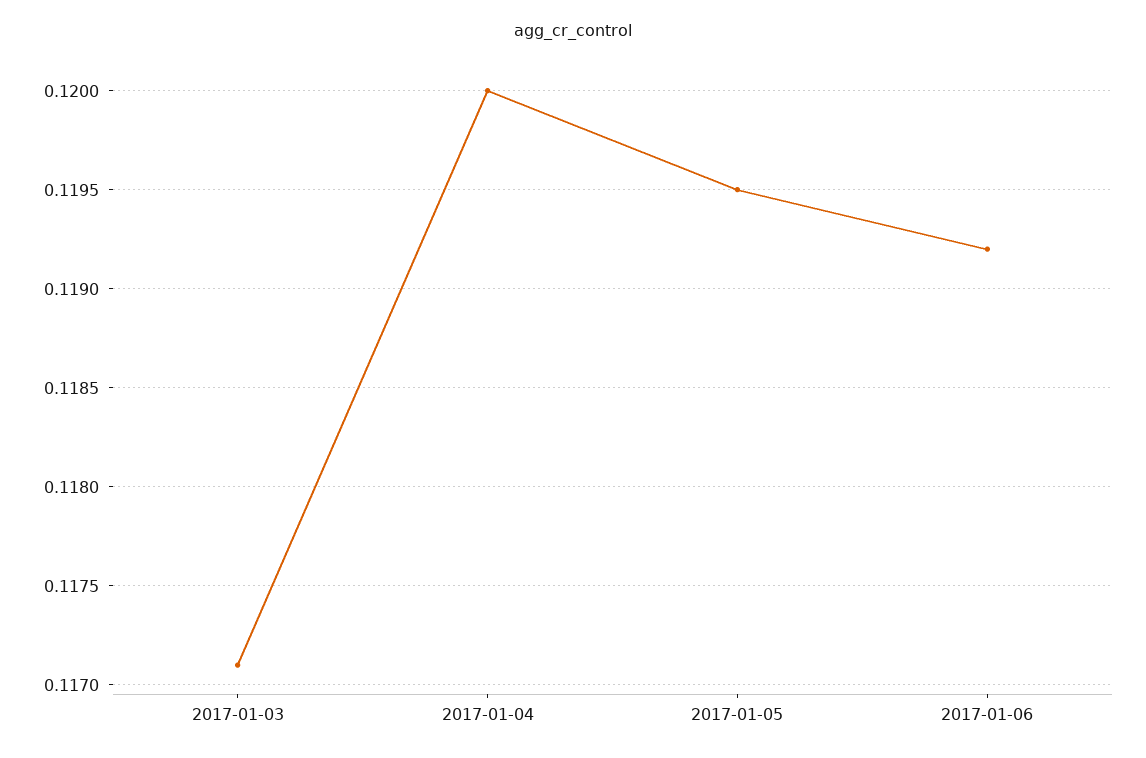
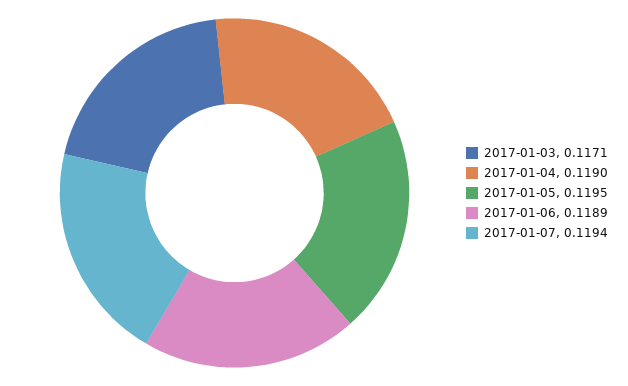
2017-01-04: 0.12 -> 0.119
2017-01-06: 0.1192 -> 0.1189
2017-01-07: none -> 0.1194

